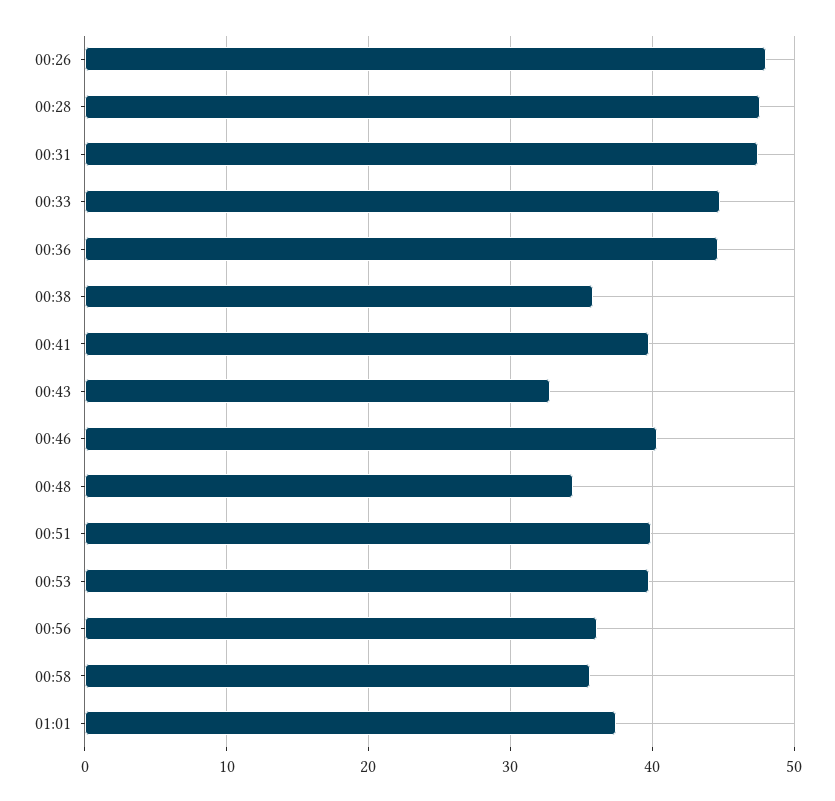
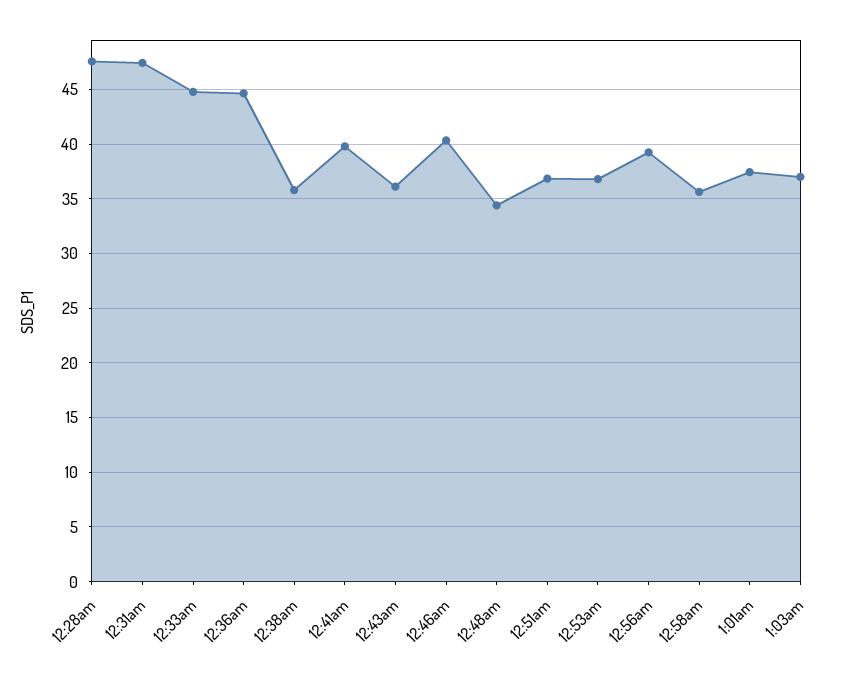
00:26: 48 -> none
00:43: 33 -> 36
00:51: 40 -> 37
00:53: 40 -> 37
00:56: 36 -> 39
1:03am: none -> 37

